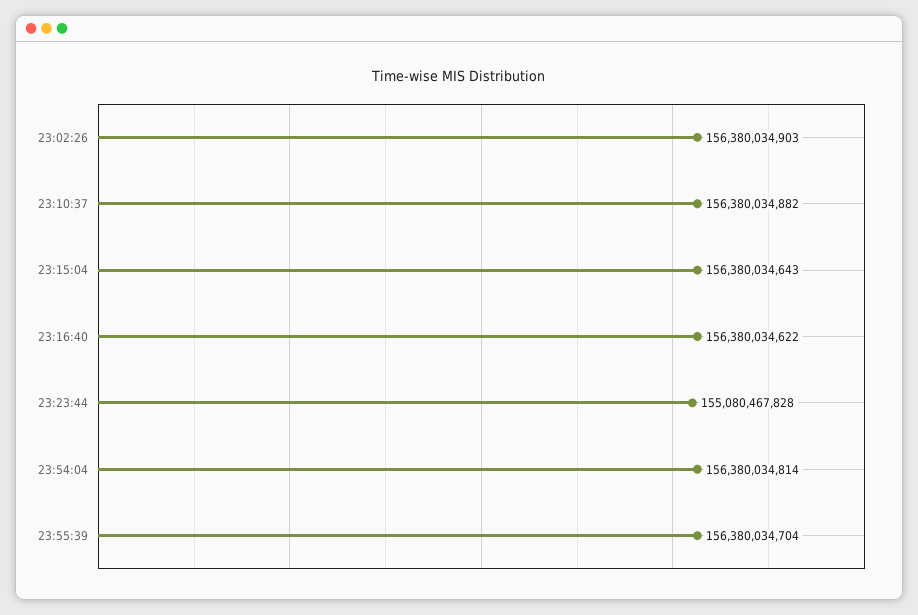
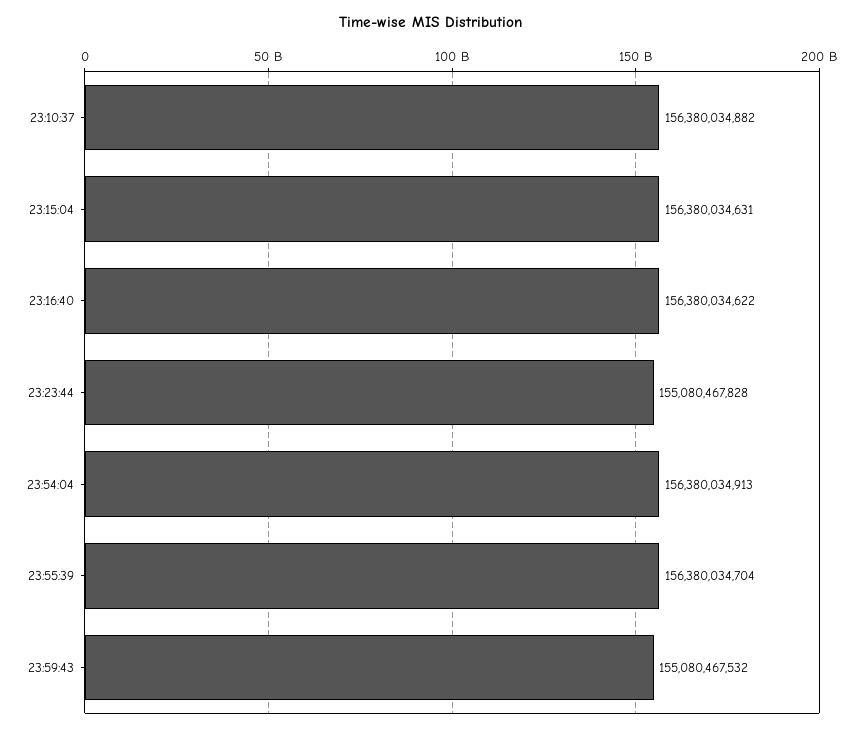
23:02:26: 156380034903 -> none
23:15:04: 156380034643 -> 156380034631
23:54:04: 156380034814 -> 156380034913
23:59:43: none -> 155080467532

